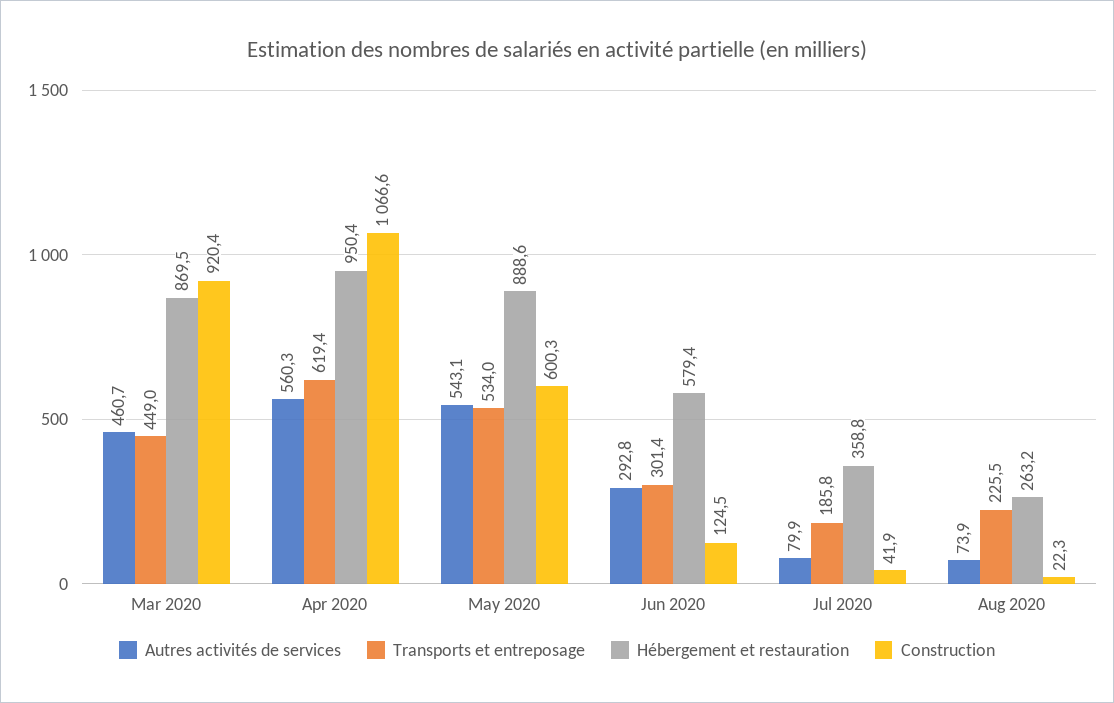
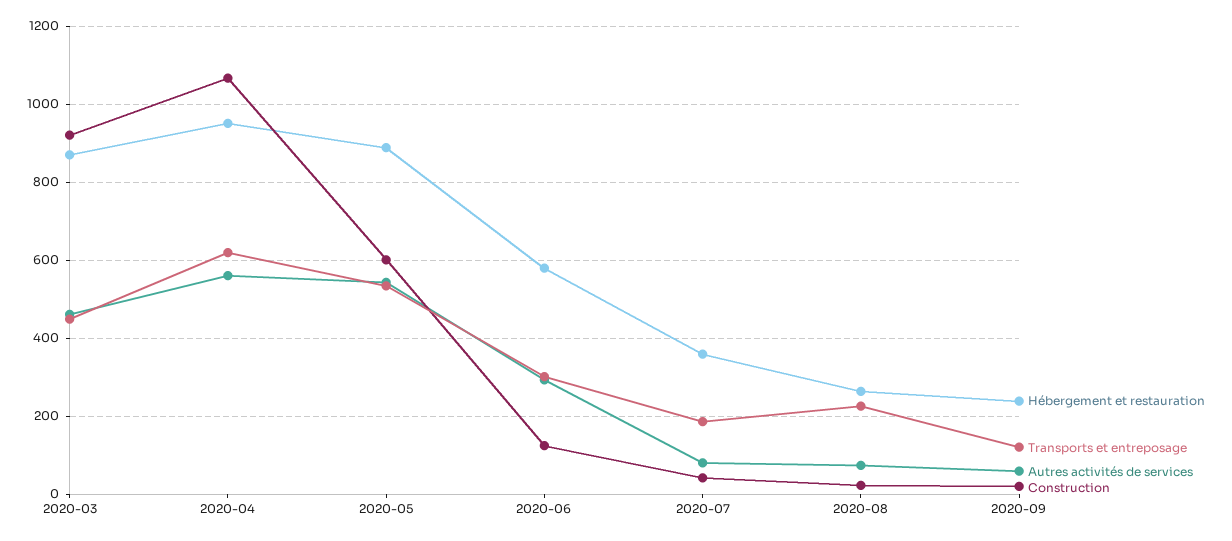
Hébergement et restauration, 2020-09: none -> 240
Transports et entreposage, 2020-09: none -> 120
Autres activités de services, 2020-09: none -> 60
Construction, 2020-09: none -> 20

